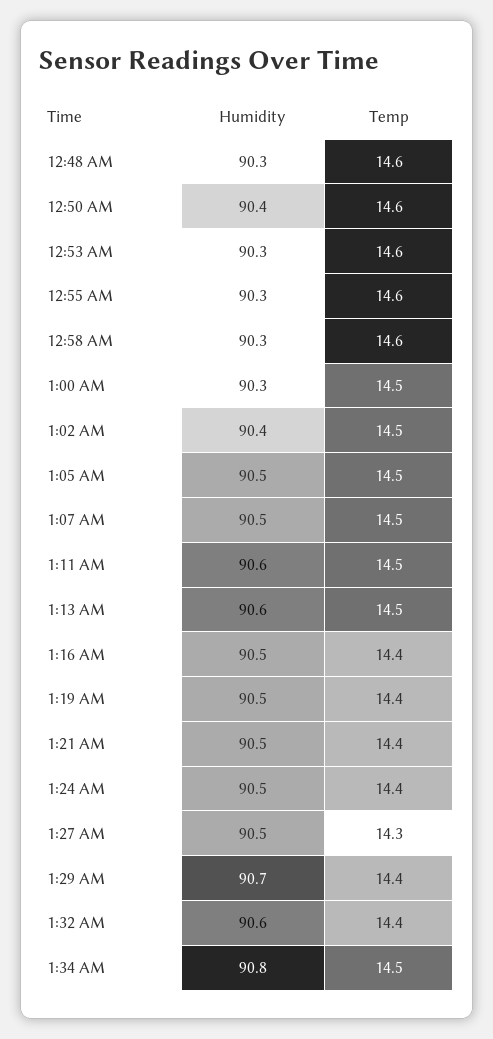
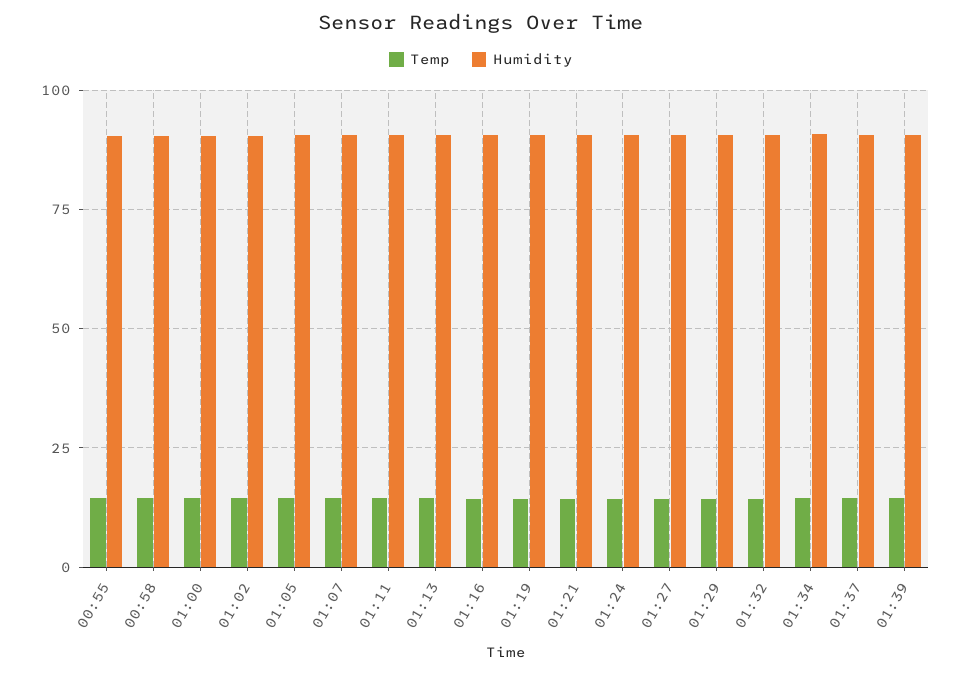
Humidity, 12:48 AM: 90.3 -> none
Temp, 12:48 AM: 14.6 -> none
Humidity, 12:50 AM: 90.4 -> none
Temp, 12:50 AM: 14.6 -> none
Humidity, 12:53 AM: 90.3 -> none
Temp, 12:53 AM: 14.6 -> none
Temp, 01:37: none -> 15
Humidity, 01:37: none -> 90
Temp, 01:39: none -> 15
Humidity, 01:39: none -> 90

